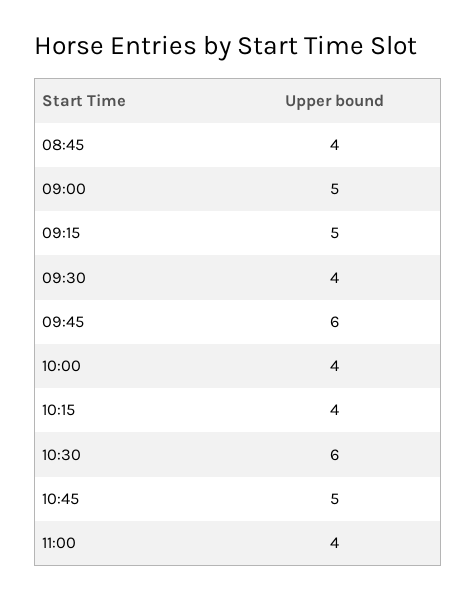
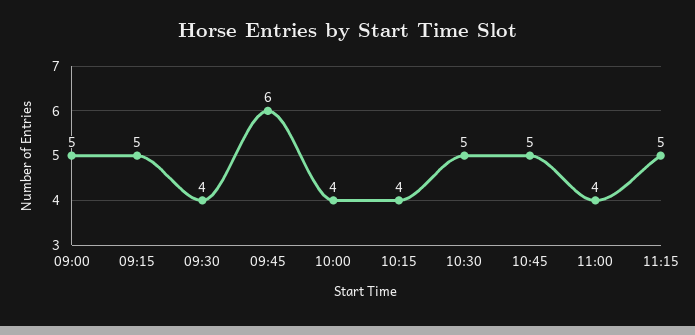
08:45: 4 -> none
10:30: 6 -> 5
11:15: none -> 5

